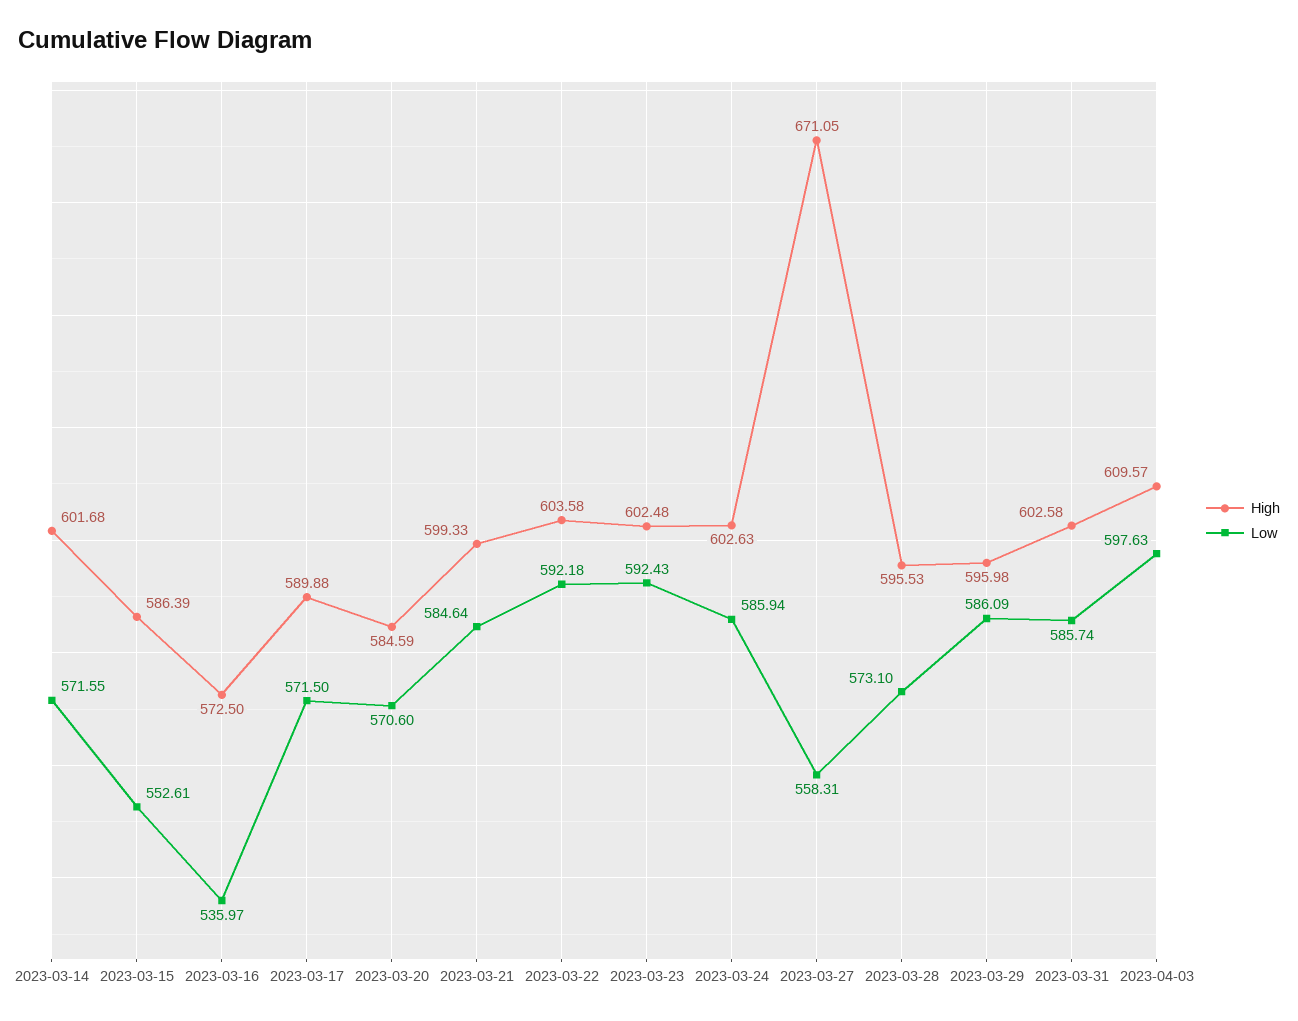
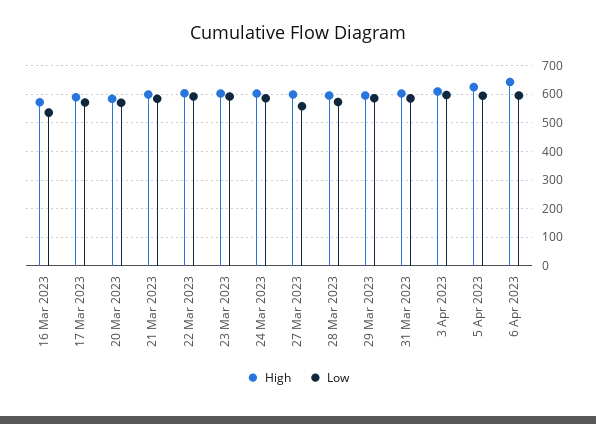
High, 2023-03-14: 601.68 -> none
Low, 2023-03-14: 571.55 -> none
High, 2023-03-15: 586.39 -> none
Low, 2023-03-15: 552.61 -> none
High, 2023-03-27: 671.05 -> 600
High, 5 Apr 2023: none -> 625
Low, 5 Apr 2023: none -> 600
High, 6 Apr 2023: none -> 650
Low, 6 Apr 2023: none -> 600

